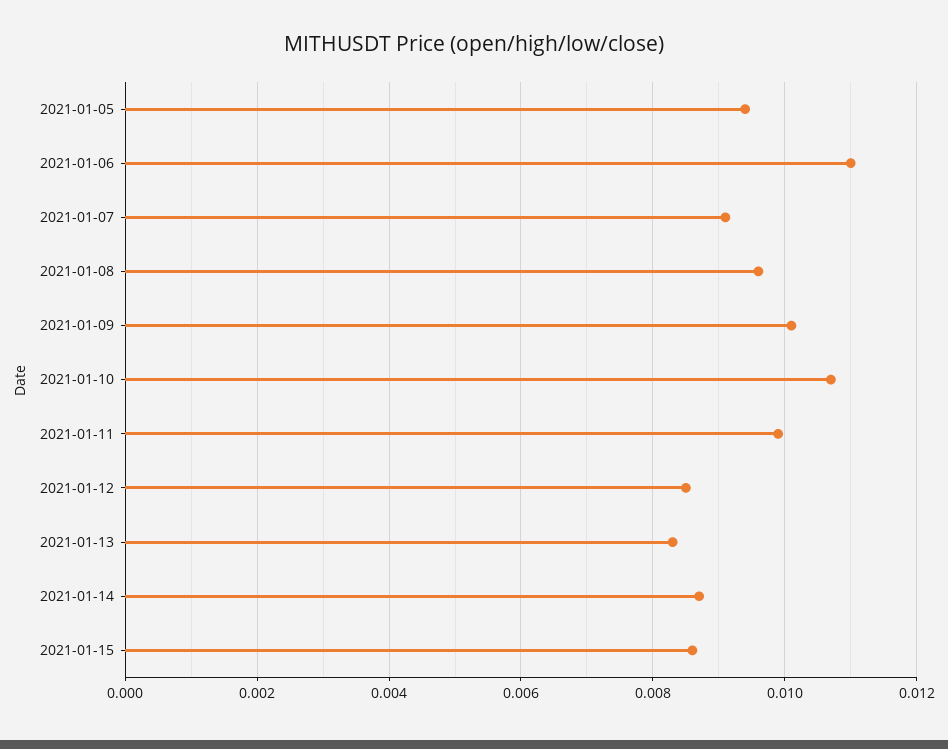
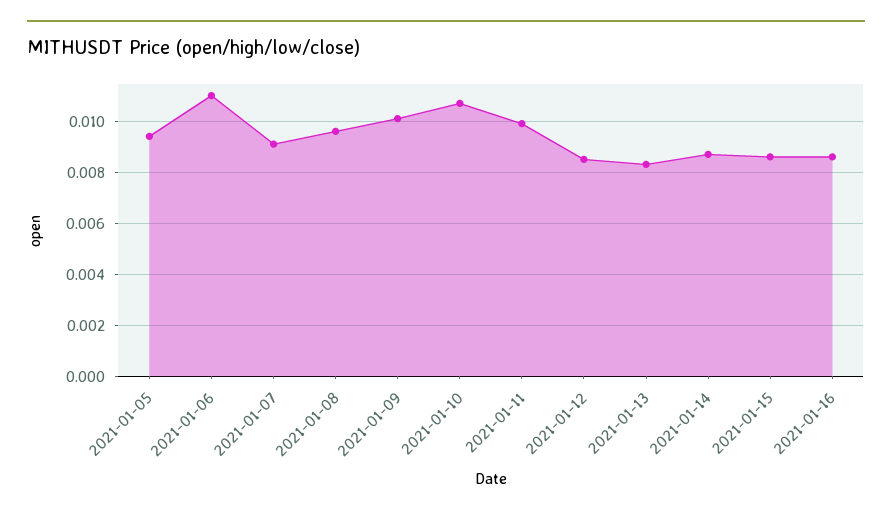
2021-01-16: none -> 0.0085

